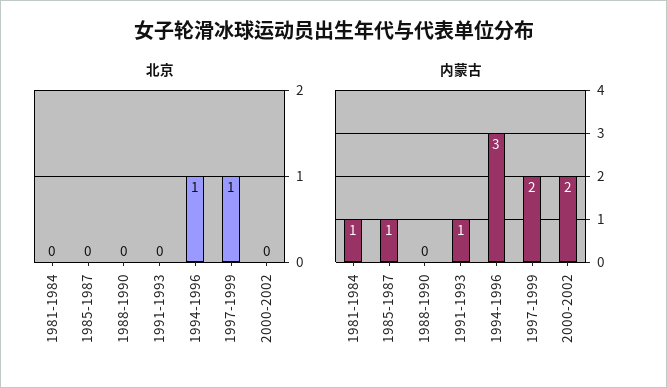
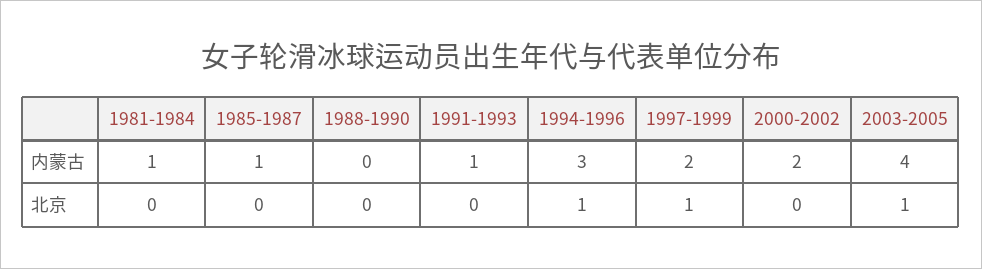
内蒙古, 2003-2005: none -> 4
北京, 2003-2005: none -> 1

